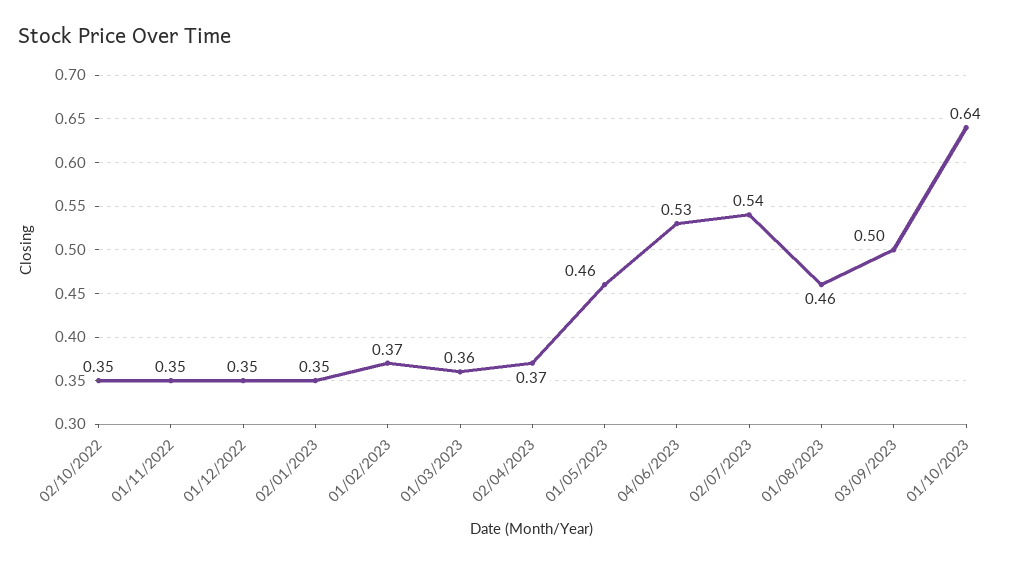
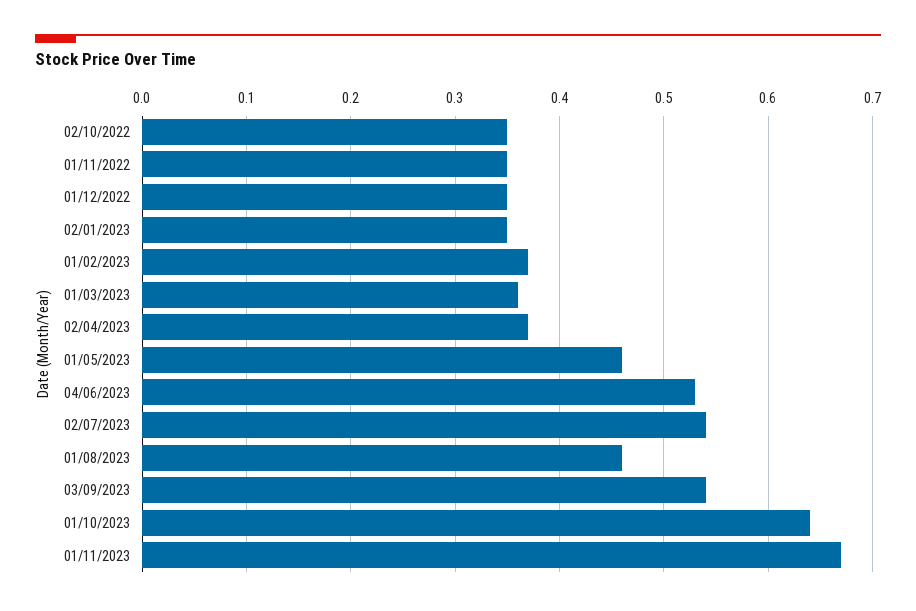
03/09/2023: 0.5 -> 0.54
01/11/2023: none -> 0.67

